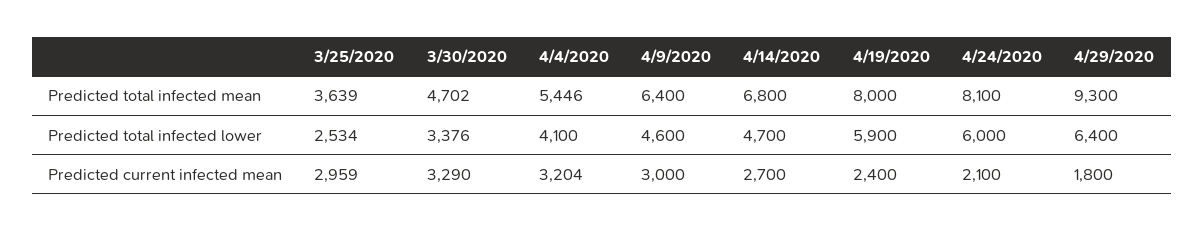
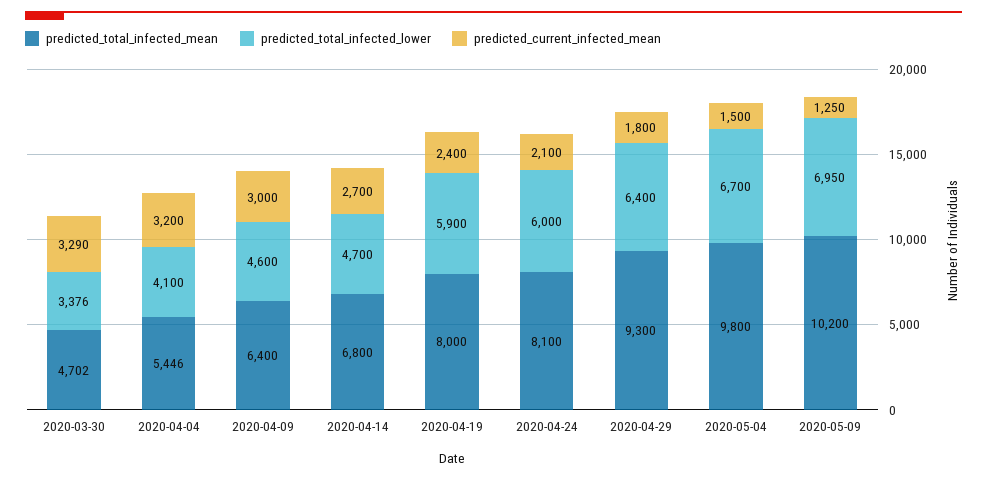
Predicted total infected mean, 3/25/2020: 3639 -> none
Predicted total infected lower, 3/25/2020: 2534 -> none
Predicted current infected mean, 3/25/2020: 2959 -> none
Predicted current infected mean, 4/4/2020: 3204 -> 3200
Predicted total infected mean, 2020-05-04: none -> 9800
Predicted total infected lower, 2020-05-04: none -> 6700
Predicted current infected mean, 2020-05-04: none -> 1500
Predicted total infected mean, 2020-05-09: none -> 10200
Predicted total infected lower, 2020-05-09: none -> 6950
Predicted current infected mean, 2020-05-09: none -> 1250

